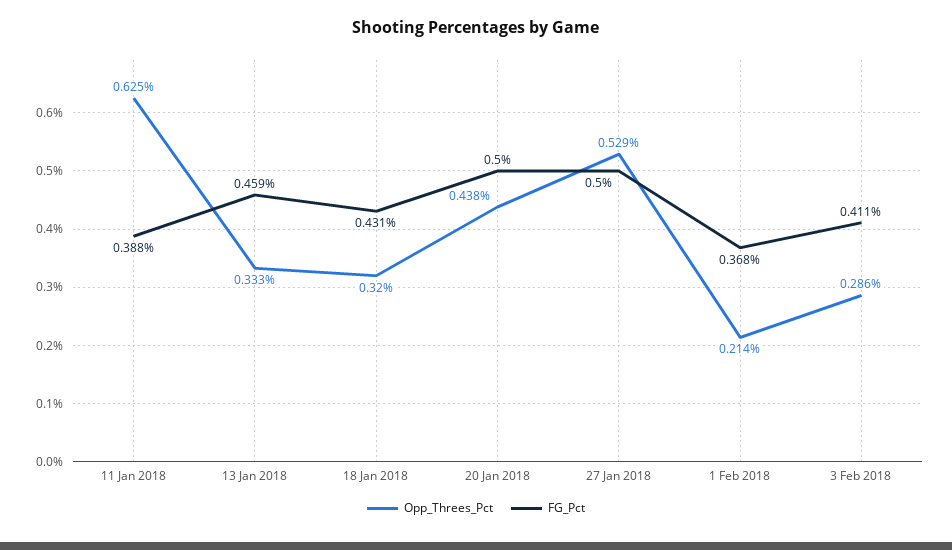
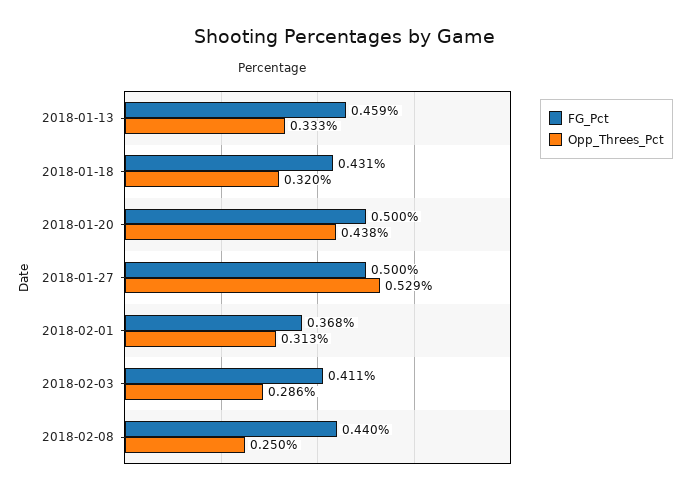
Opp_Threes_Pct, 11 Jan 2018: 0.625 -> none
FG_Pct, 11 Jan 2018: 0.388 -> none
Opp_Threes_Pct, 1 Feb 2018: 0.214 -> 0.313
FG_Pct, 2018-02-08: none -> 0.44
Opp_Threes_Pct, 2018-02-08: none -> 0.25

